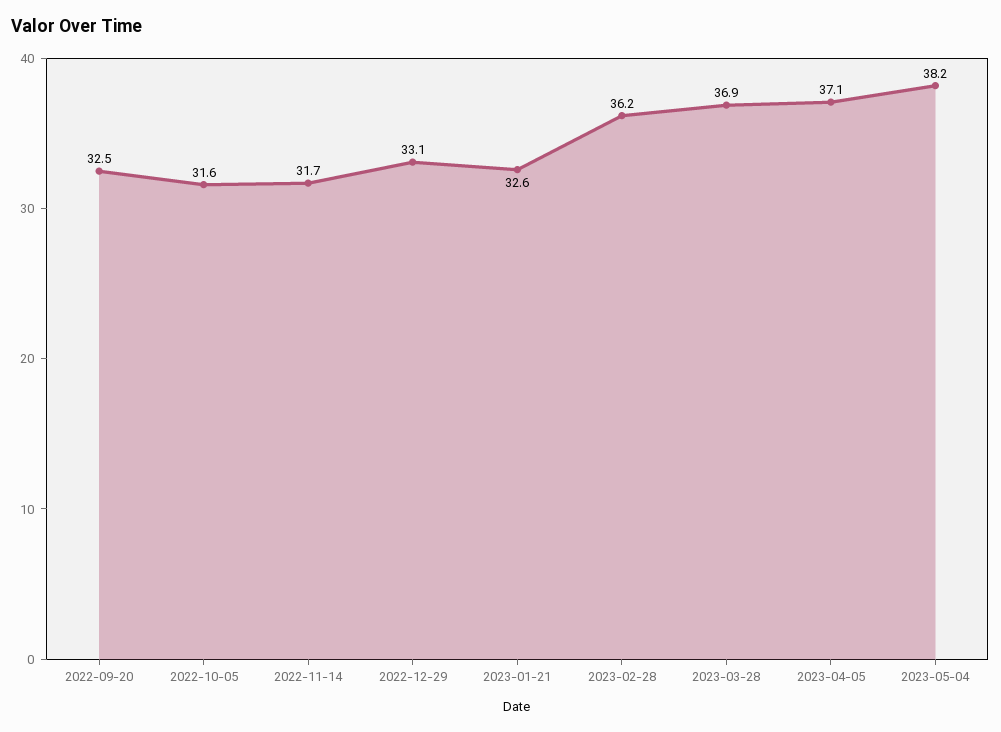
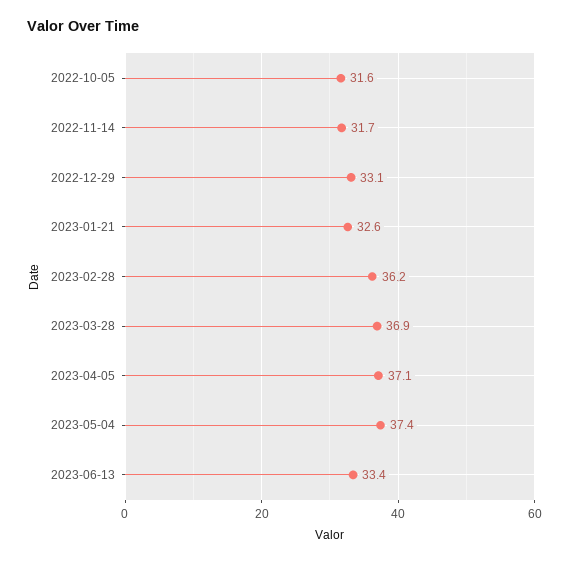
2022-09-20: 32.5 -> none
2023-05-04: 38.2 -> 37.4
2023-06-13: none -> 33.4

